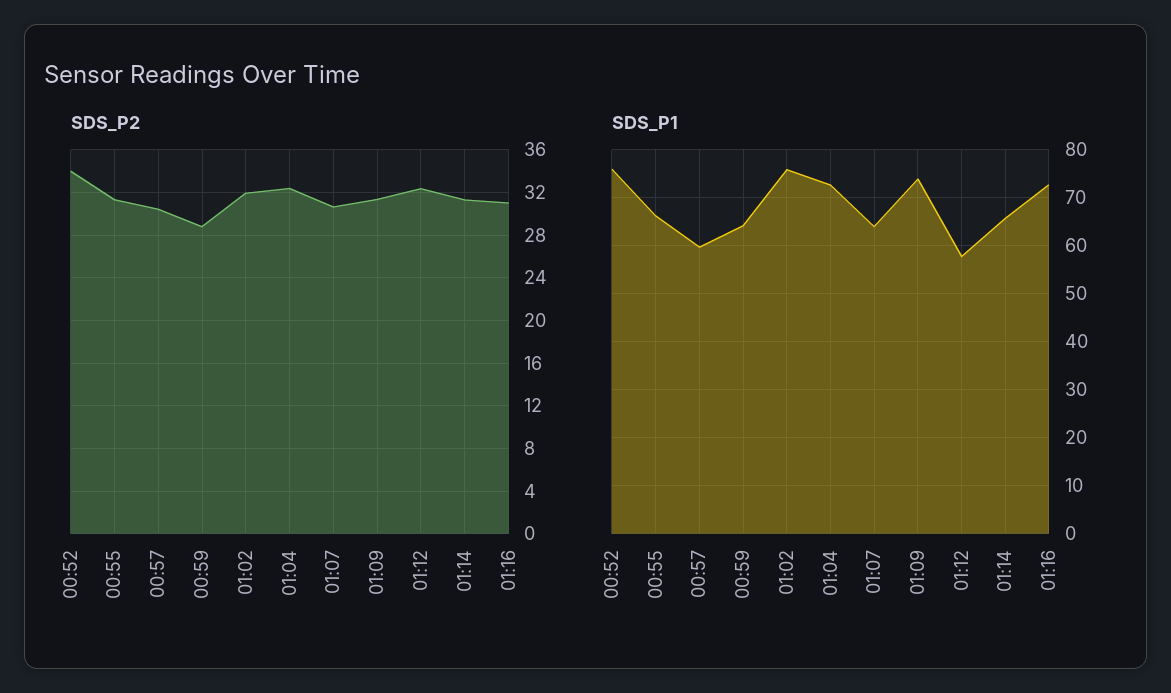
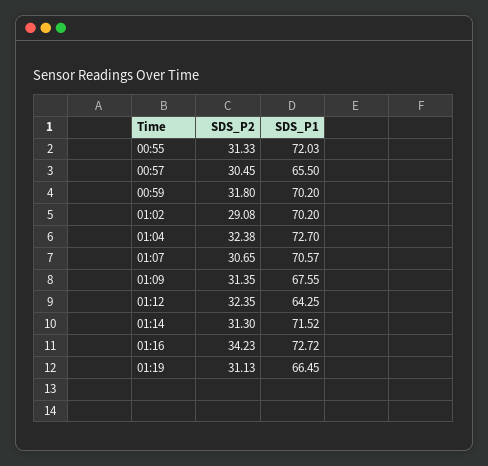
SDS_P2, 00:52: 34 -> none
SDS_P2, 00:59: 29 -> 31.8
SDS_P2, 01:02: 32 -> 29.08
SDS_P2, 01:16: 31 -> 34.23
SDS_P1, 00:52: 76 -> none
SDS_P1, 00:55: 66 -> 72.03
SDS_P1, 00:57: 60 -> 65.5
SDS_P1, 00:59: 64 -> 70.2
SDS_P1, 01:02: 76 -> 70.2
SDS_P1, 01:07: 64 -> 70.57
SDS_P1, 01:09: 74 -> 67.55
SDS_P1, 01:12: 58 -> 64.25
SDS_P1, 01:14: 66 -> 71.52
SDS_P2, 01:19: none -> 31.13
SDS_P1, 01:19: none -> 66.45

